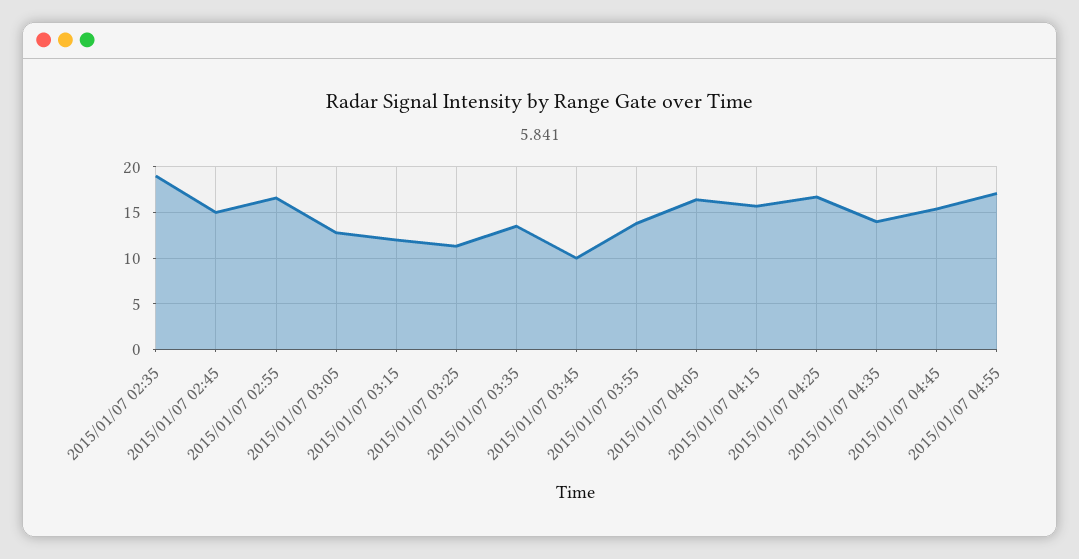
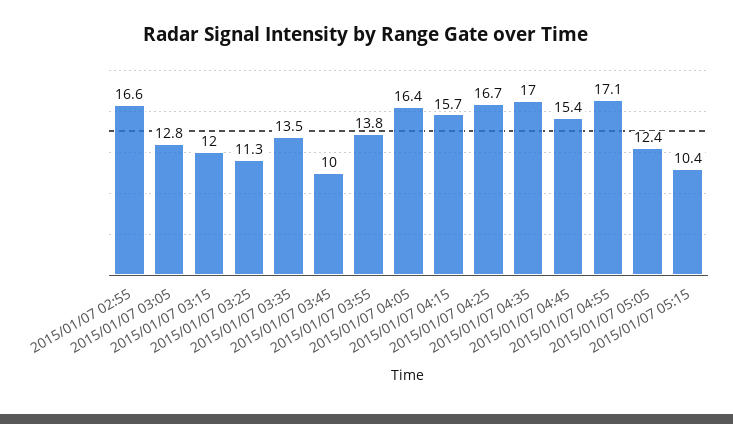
2015/01/07 02:35: 19 -> none
2015/01/07 02:45: 15 -> none
2015/01/07 04:35: 14 -> 17
2015/01/07 05:05: none -> 12.4
2015/01/07 05:15: none -> 10.4

